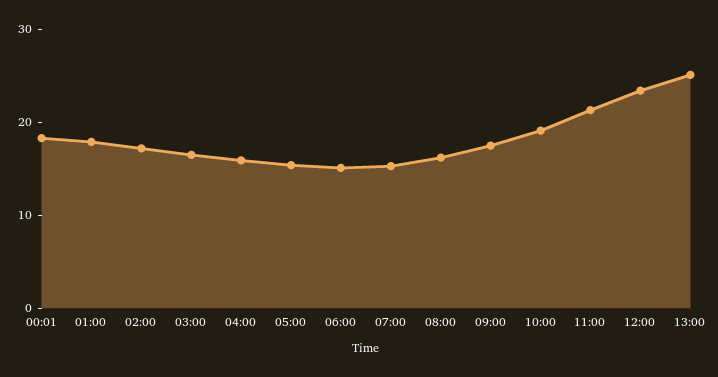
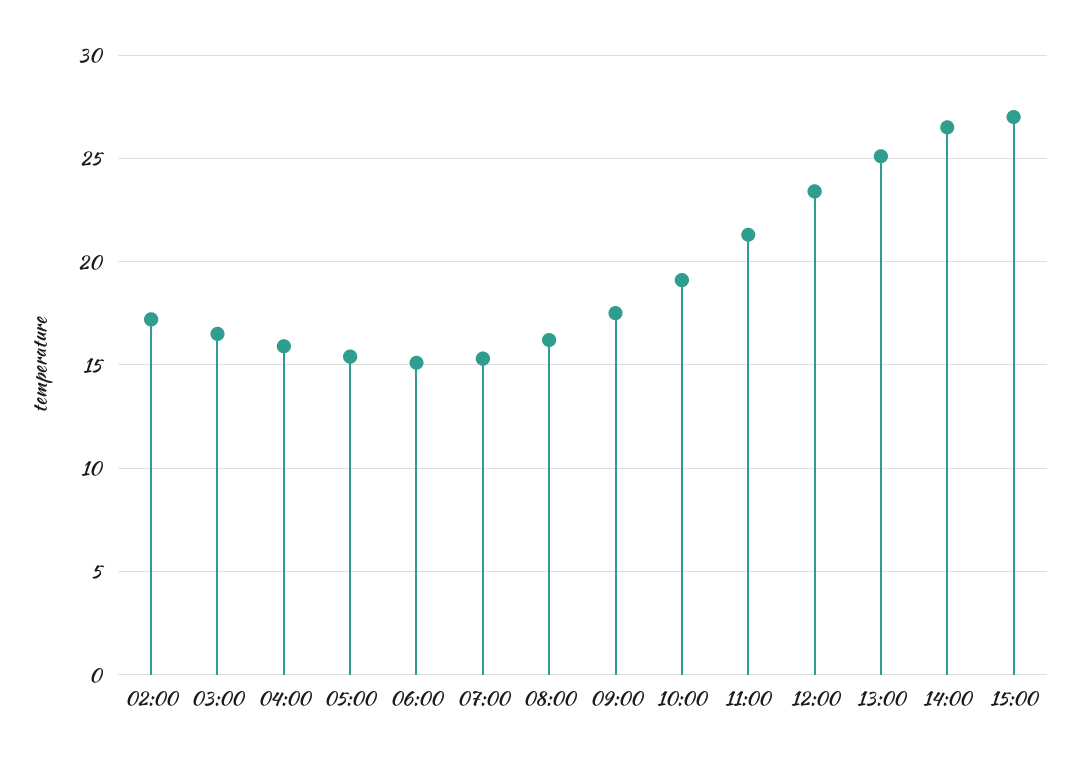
00:01: 18 -> none
01:00: 18 -> none
14:00: none -> 26.5
15:00: none -> 27

